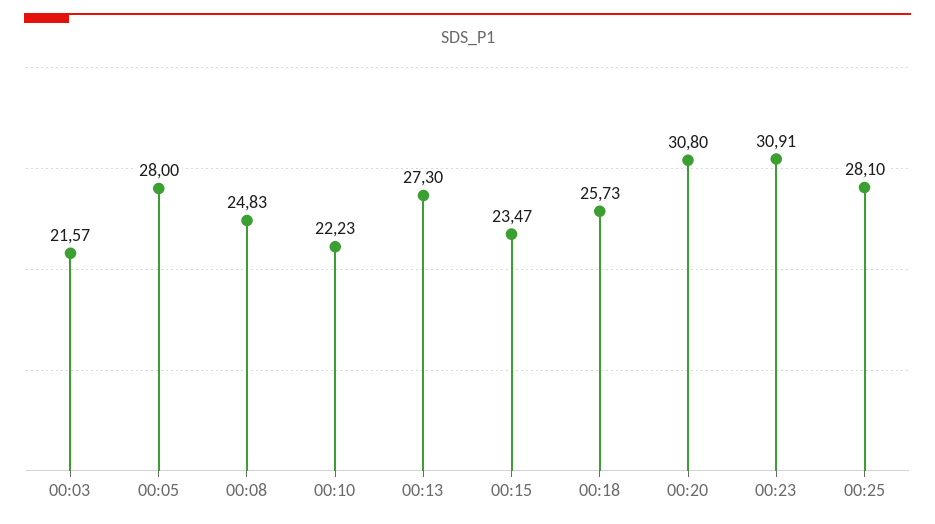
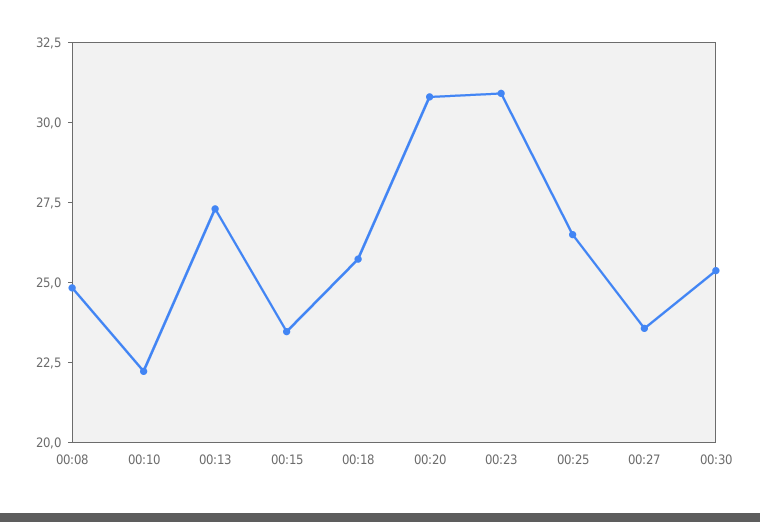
00:03: 21.57 -> none
00:05: 28 -> none
00:25: 28.1 -> 26.5
00:27: none -> 23.5
00:30: none -> 25.5

